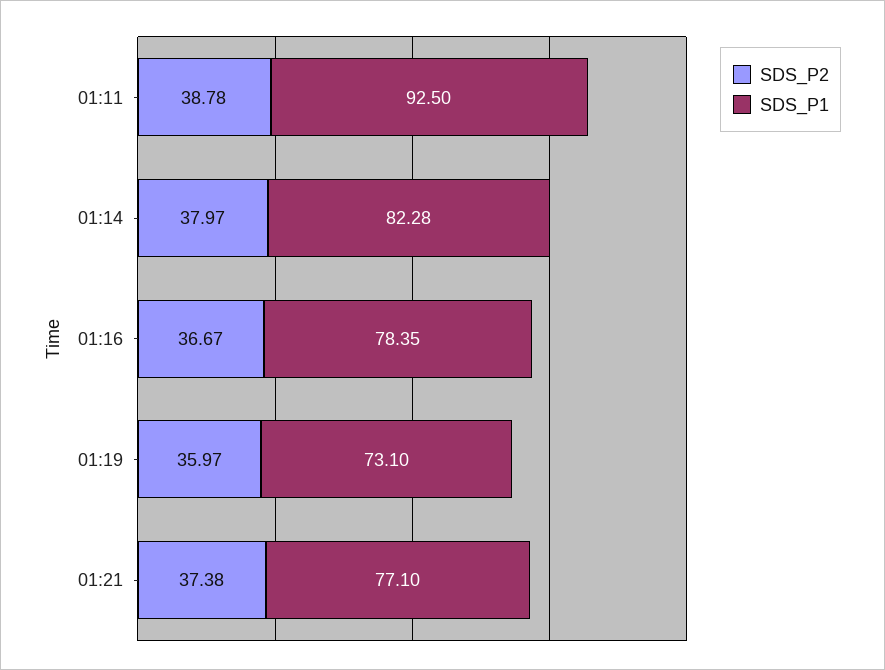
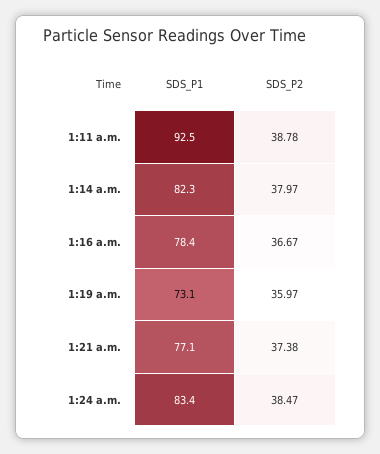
SDS_P1, 1:24 a.m.: none -> 83.4
SDS_P2, 1:24 a.m.: none -> 38.47

